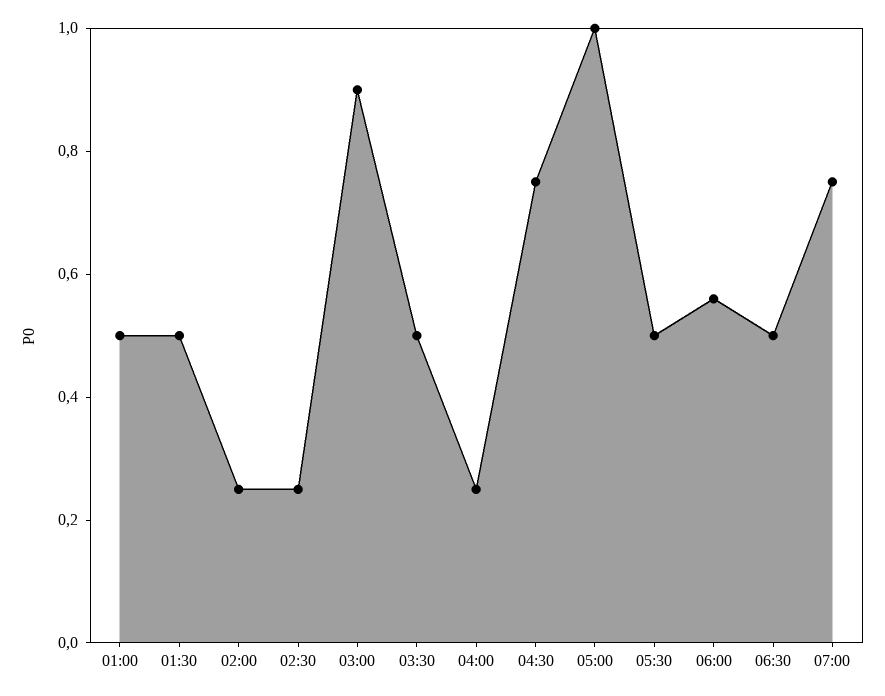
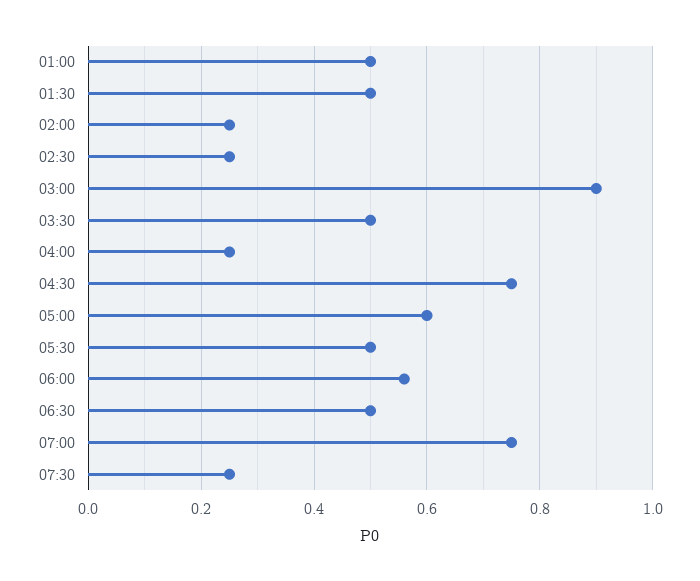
05:00: 1 -> 0.6
07:30: none -> 0.25

